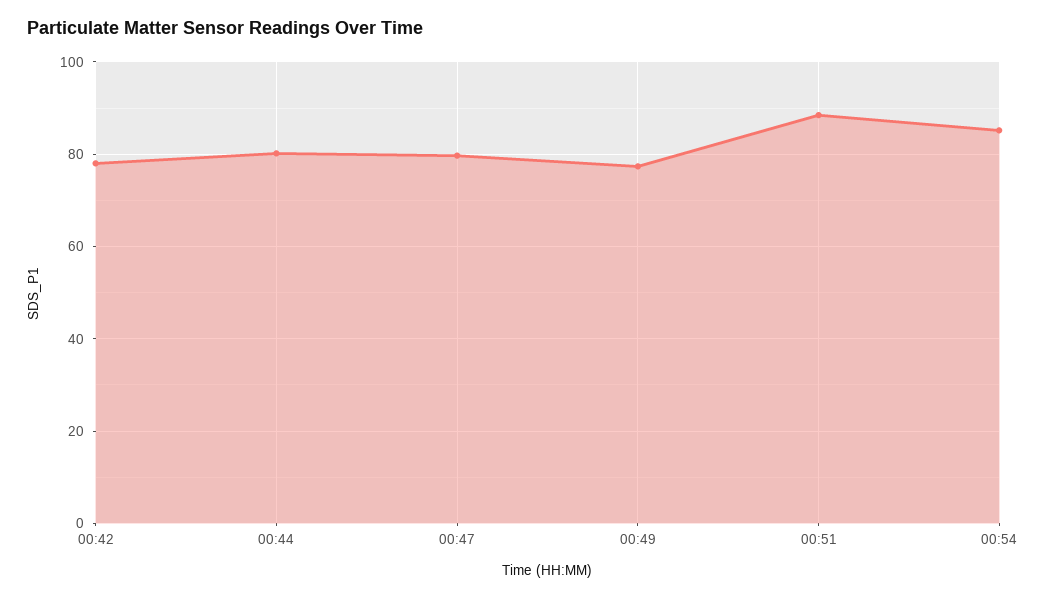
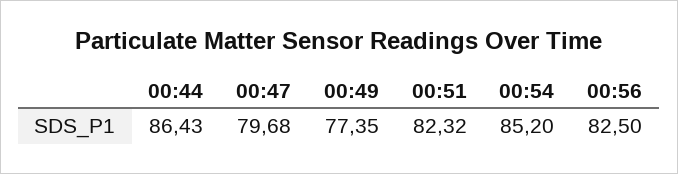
00:42: 78 -> none
00:44: 80 -> 86.43
00:51: 88 -> 82.32
00:56: none -> 82.5

